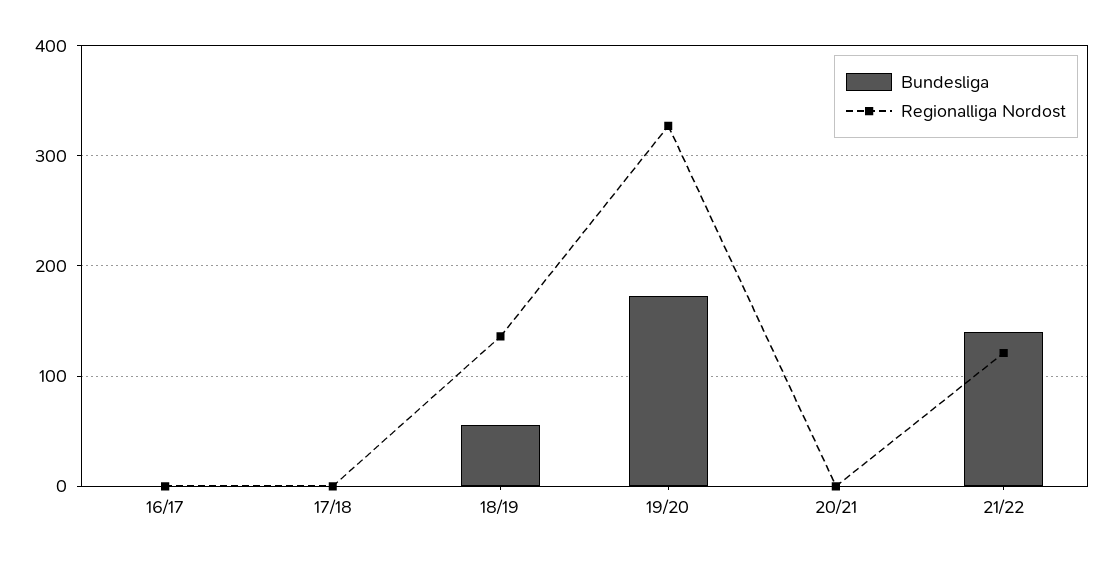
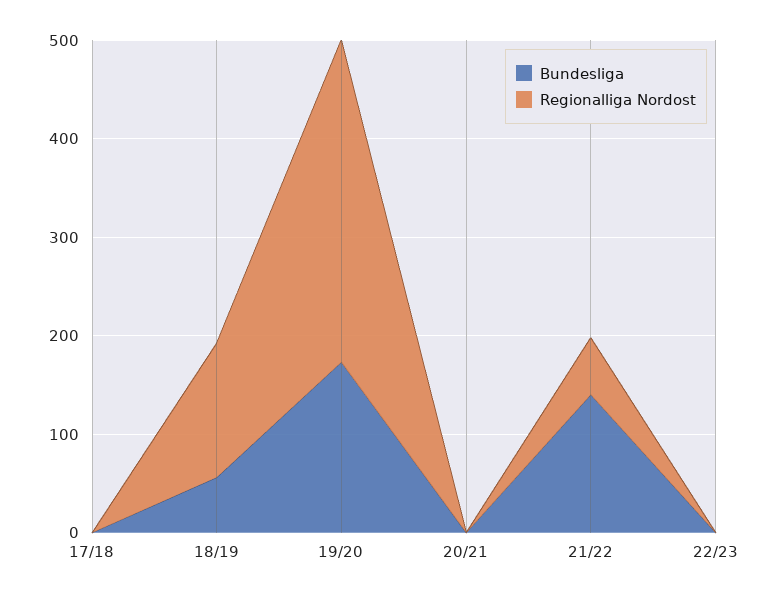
Bundesliga, 16/17: 0 -> none
Regionalliga Nordost, 16/17: 0 -> none
Regionalliga Nordost, 21/22: 120 -> 60
Bundesliga, 22/23: none -> 0
Regionalliga Nordost, 22/23: none -> 0

